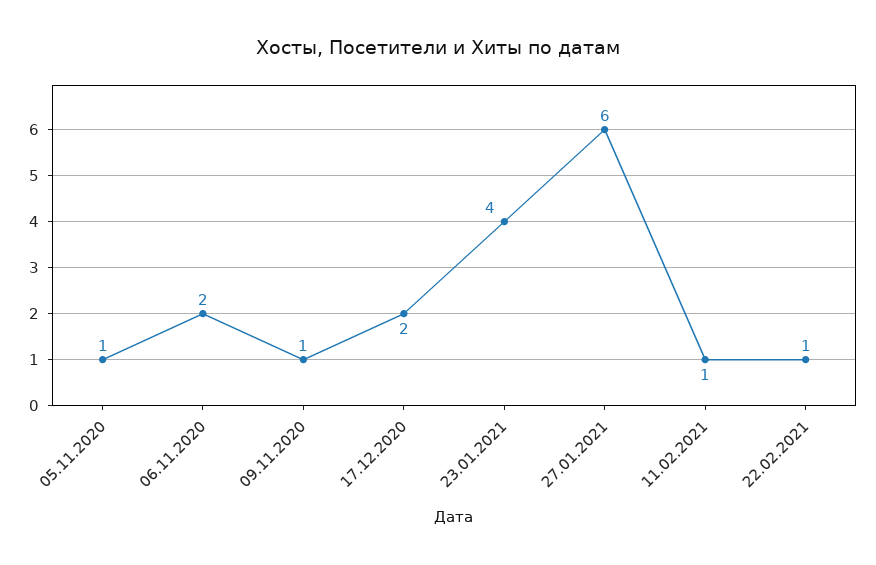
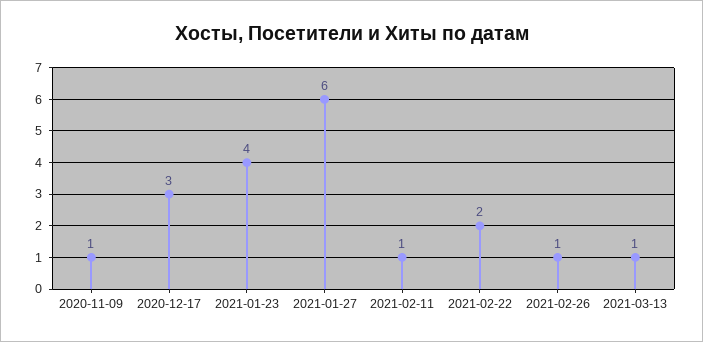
05.11.2020: 1 -> none
06.11.2020: 2 -> none
17.12.2020: 2 -> 3
22.02.2021: 1 -> 2
2021-02-26: none -> 1
2021-03-13: none -> 1

